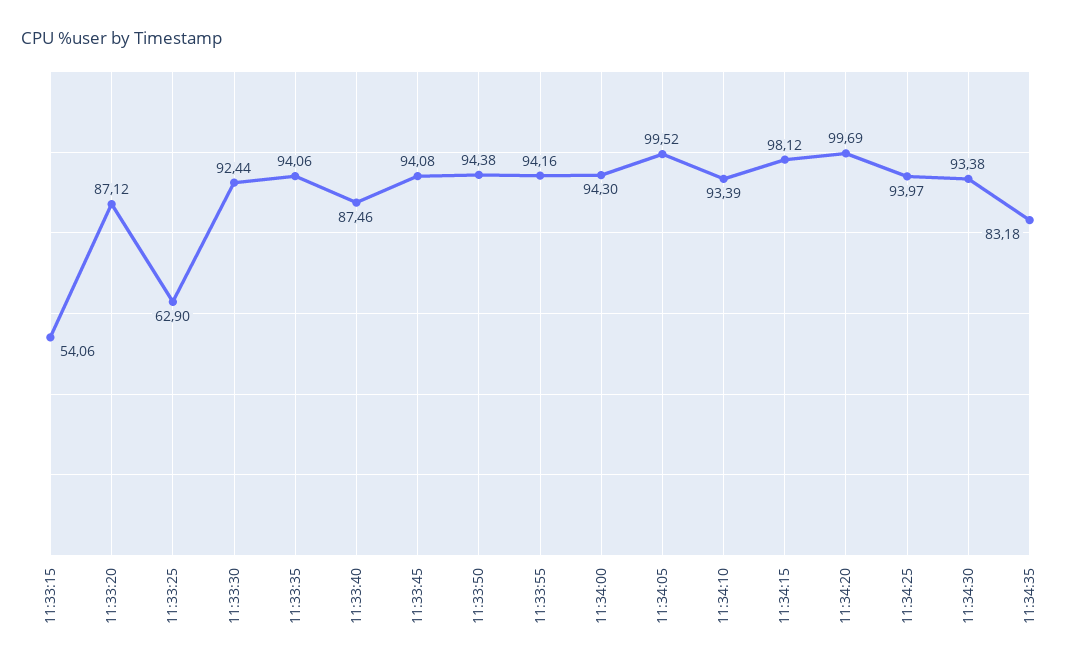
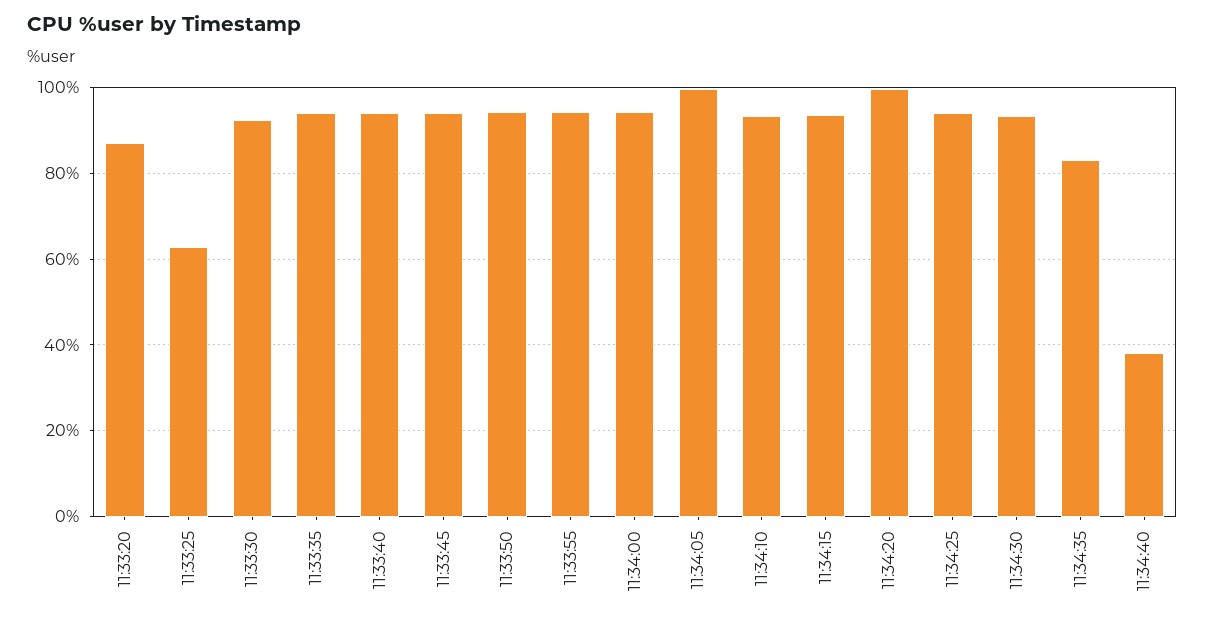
11:33:15: 54.06 -> none
11:33:40: 87.46 -> 94
11:34:15: 98.12 -> 94
11:34:40: none -> 38

